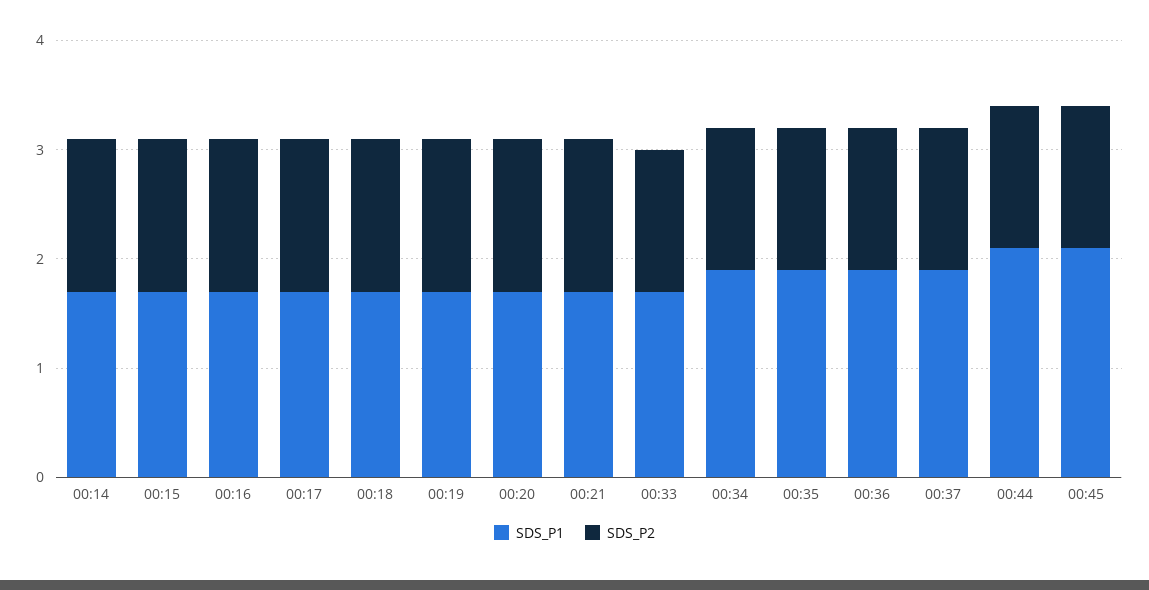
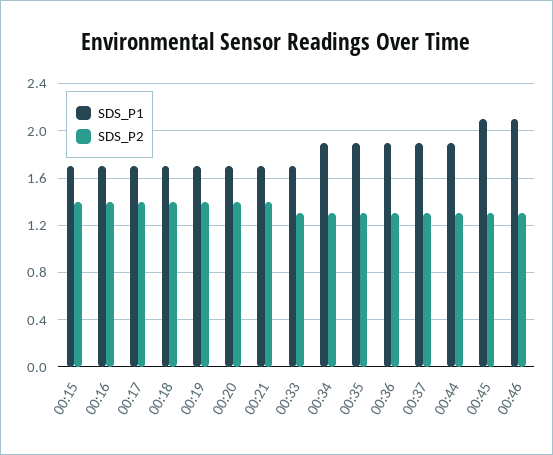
SDS_P1, 00:14: 1.7 -> none
SDS_P2, 00:14: 1.4 -> none
SDS_P1, 00:44: 2.1 -> 1.9
SDS_P1, 00:46: none -> 2.1
SDS_P2, 00:46: none -> 1.3

